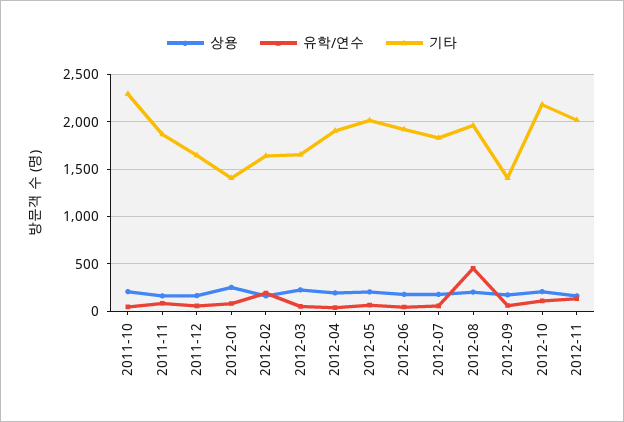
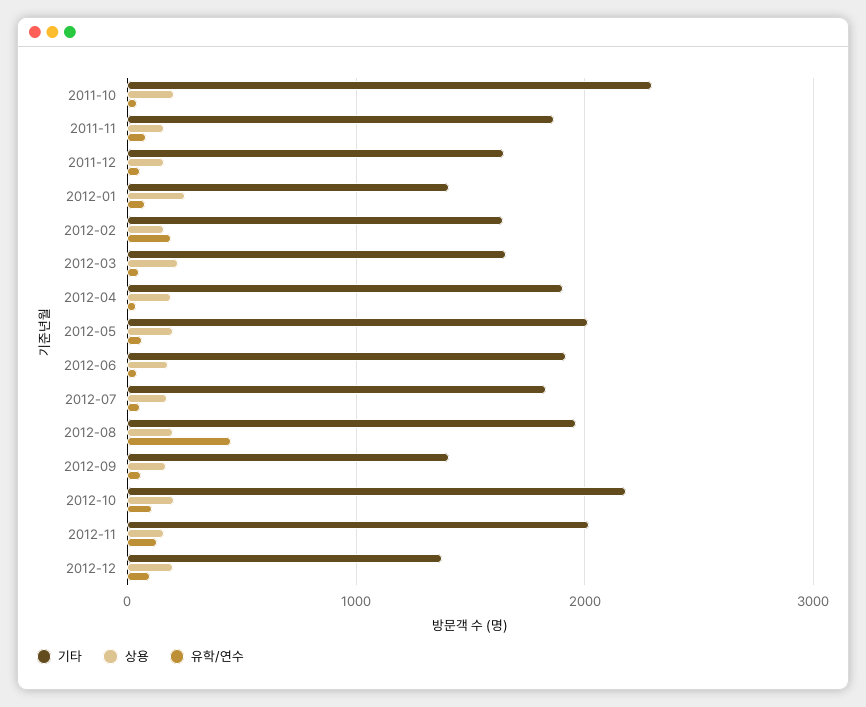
기타, 2012-12: none -> 1400
상용, 2012-12: none -> 200
유학/연수, 2012-12: none -> 100

